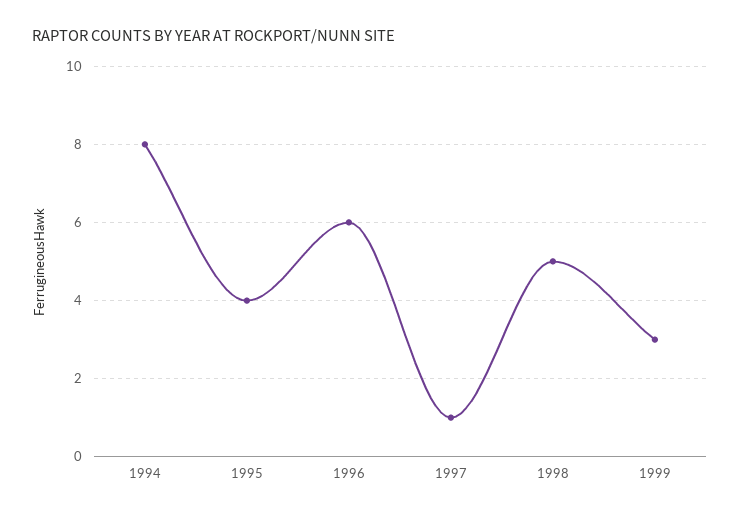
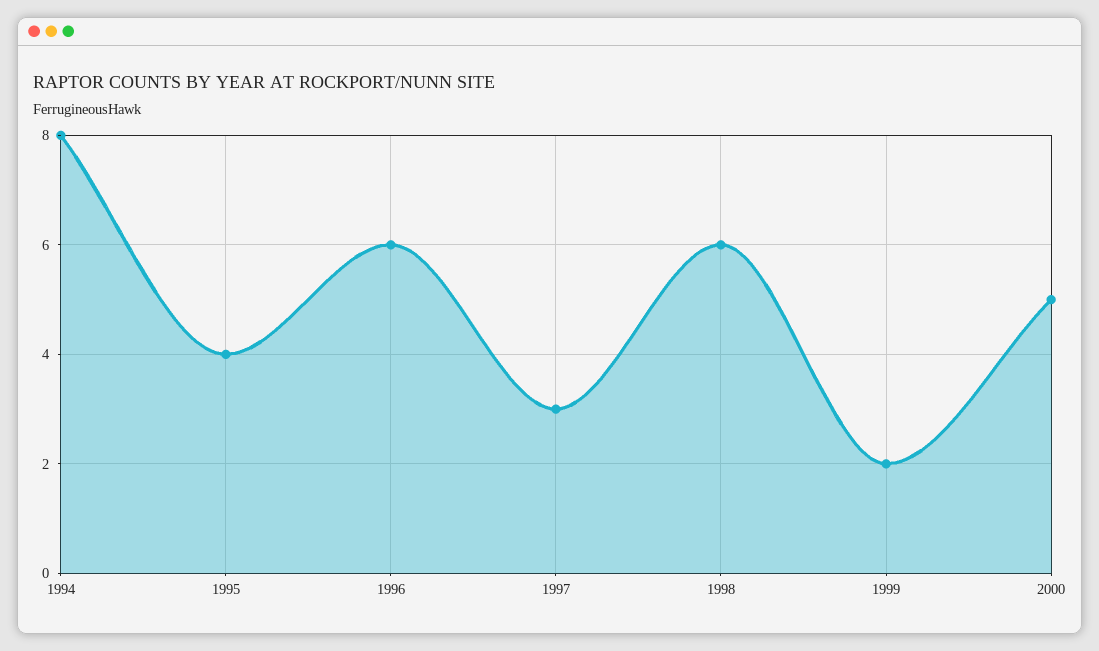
1997: 1 -> 3
1998: 5 -> 6
1999: 3 -> 2
2000: none -> 5

